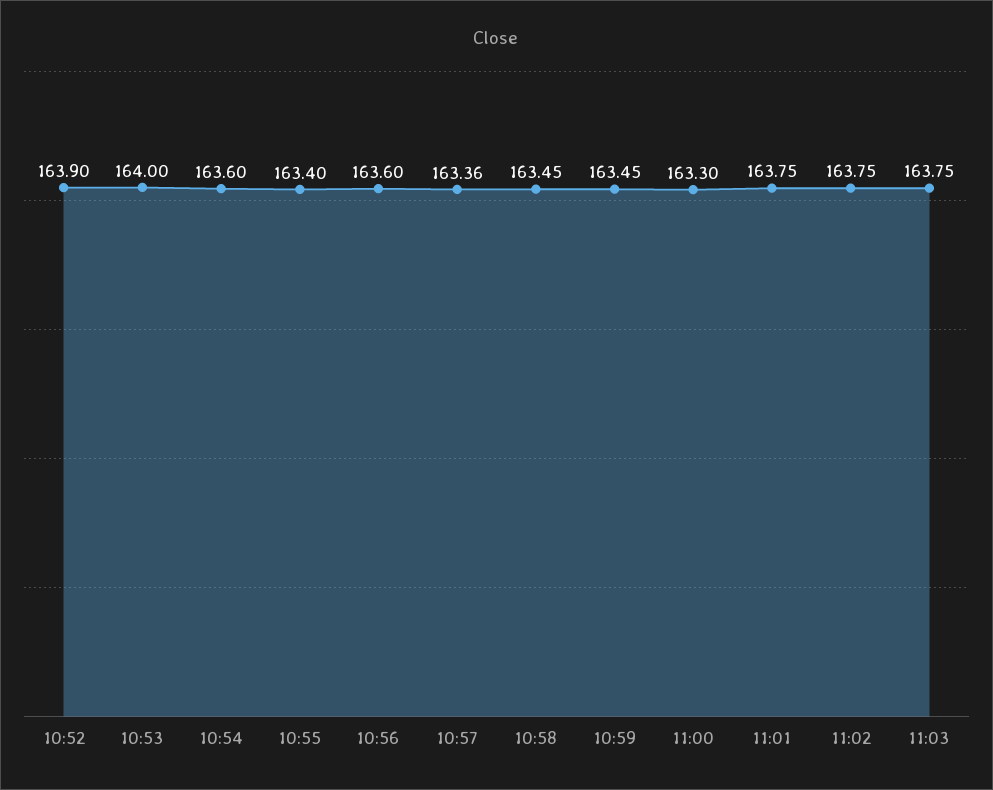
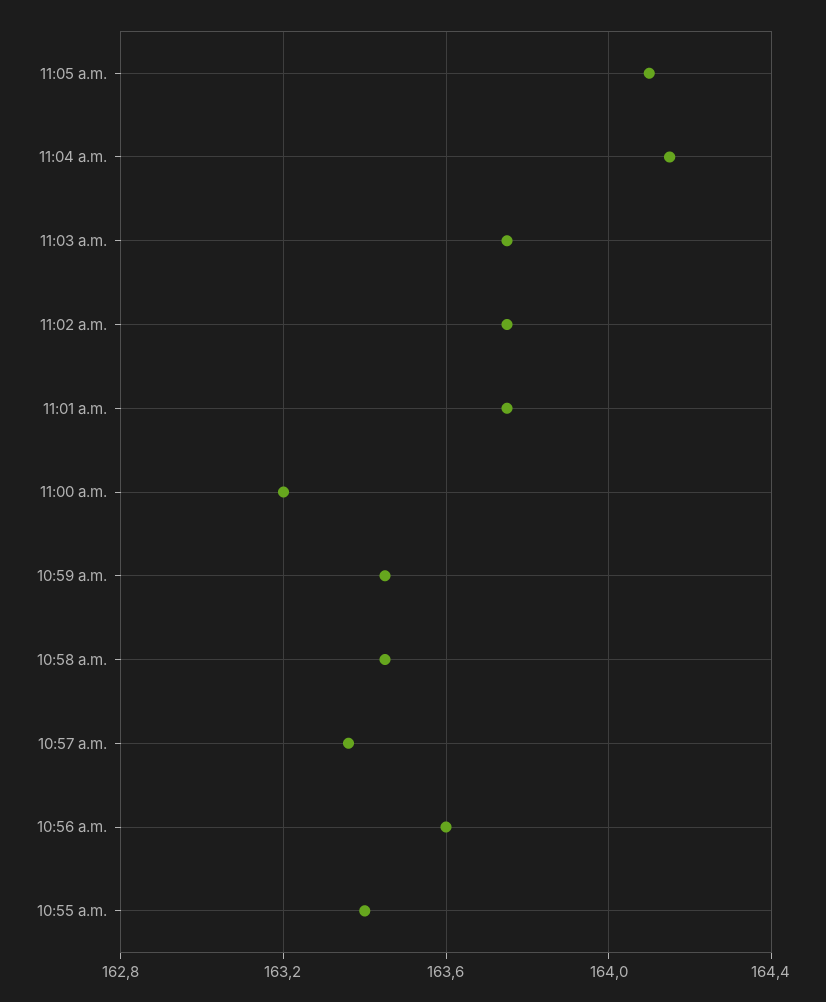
10:52: 163.9 -> none
10:53: 164 -> none
10:54: 163.6 -> none
11:00: 163.3 -> 163.2
11:05 a.m.: none -> 164.1
11:04 a.m.: none -> 164.15

